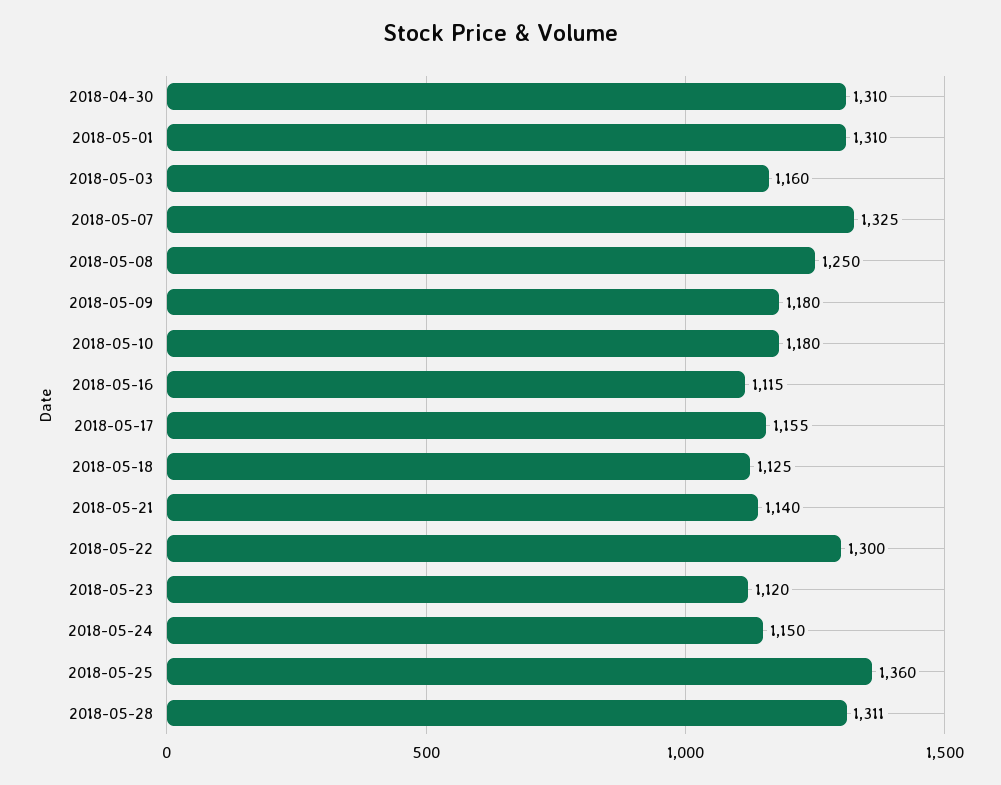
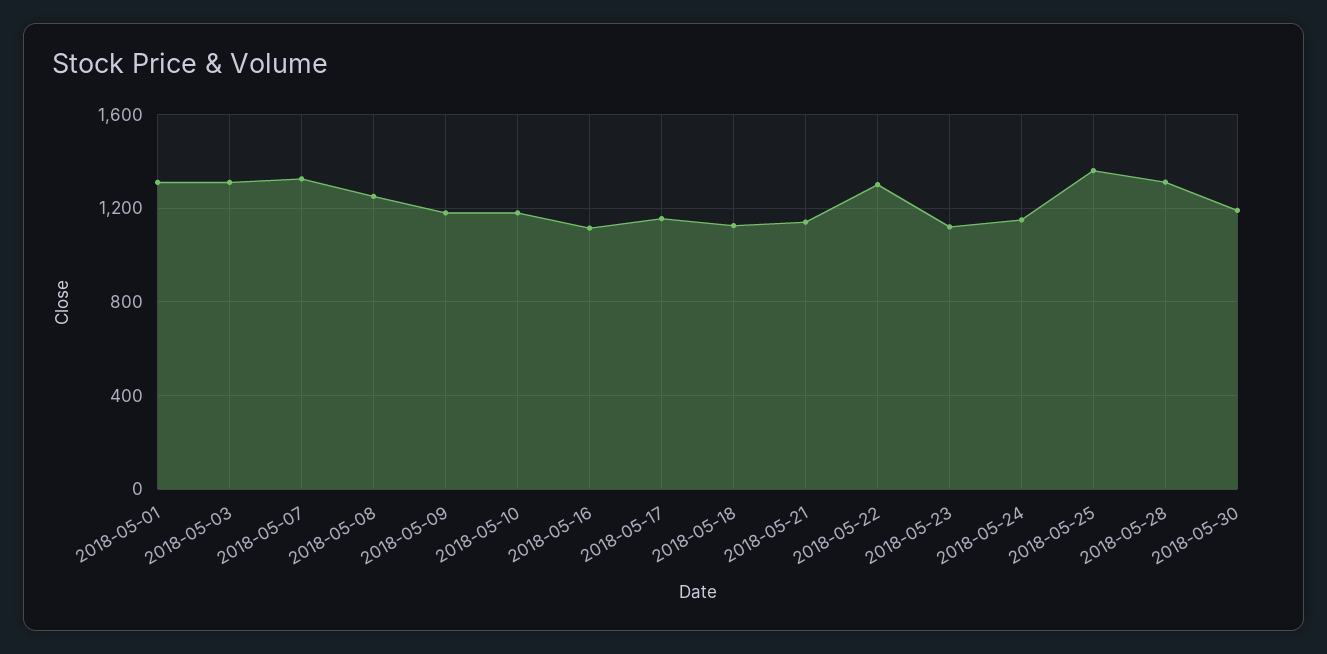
2018-04-30: 1310 -> none
2018-05-03: 1160 -> 1300
2018-05-30: none -> 1200

